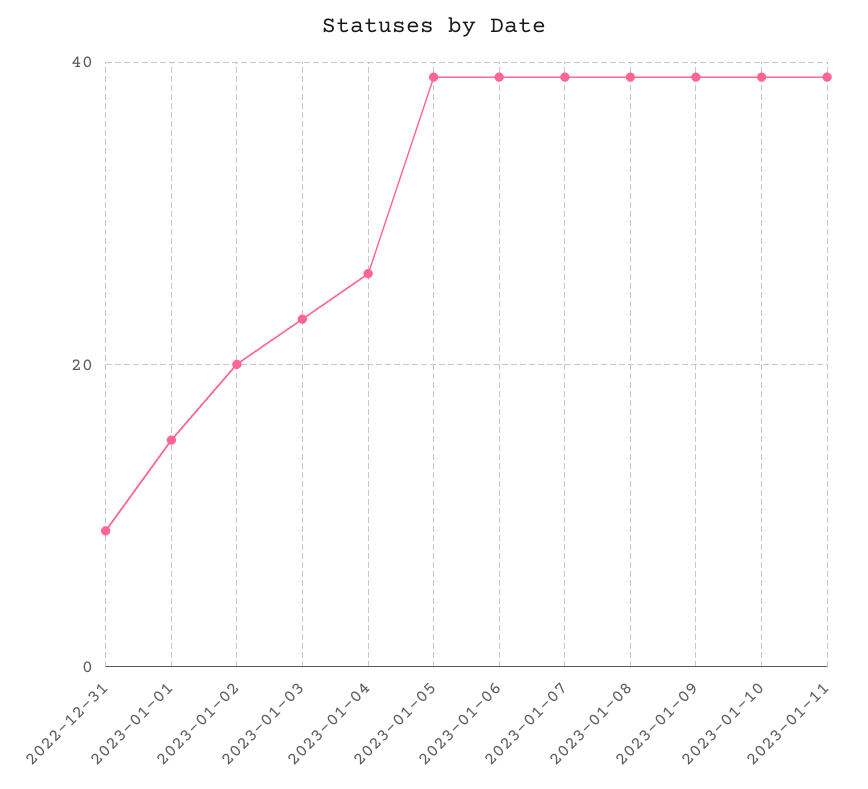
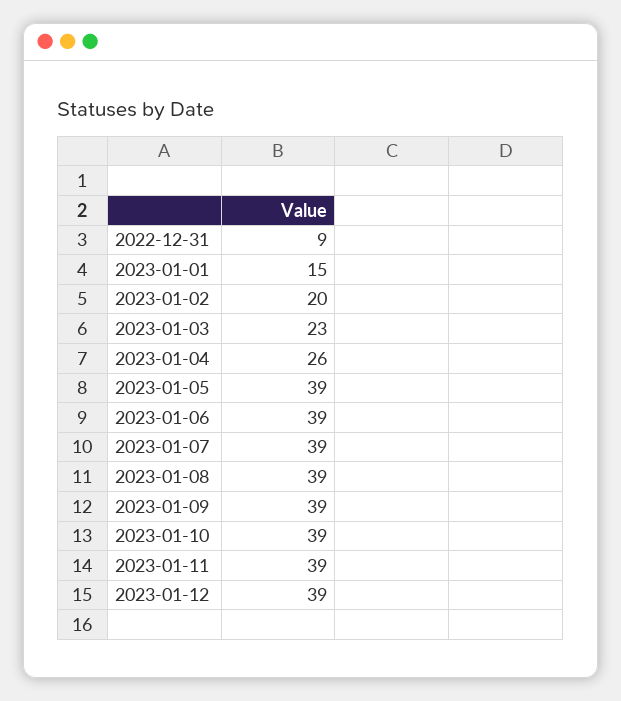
2023-01-12: none -> 39

